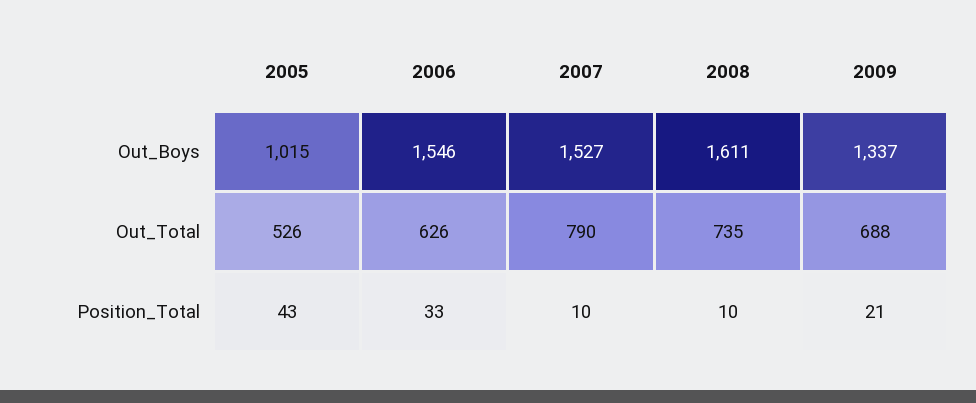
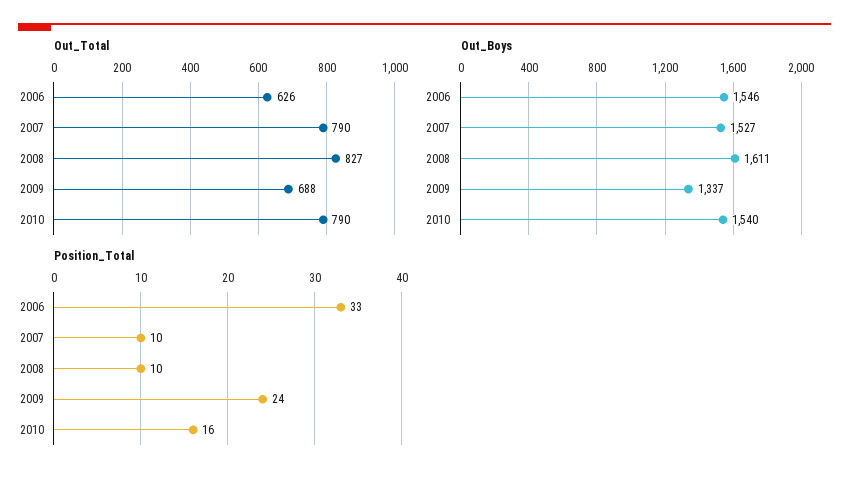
Out_Boys, 2005: 1015 -> none
Out_Total, 2005: 526 -> none
Out_Total, 2008: 735 -> 827
Position_Total, 2005: 43 -> none
Position_Total, 2009: 21 -> 24
Out_Total, 2010: none -> 790
Out_Boys, 2010: none -> 1540
Position_Total, 2010: none -> 16

